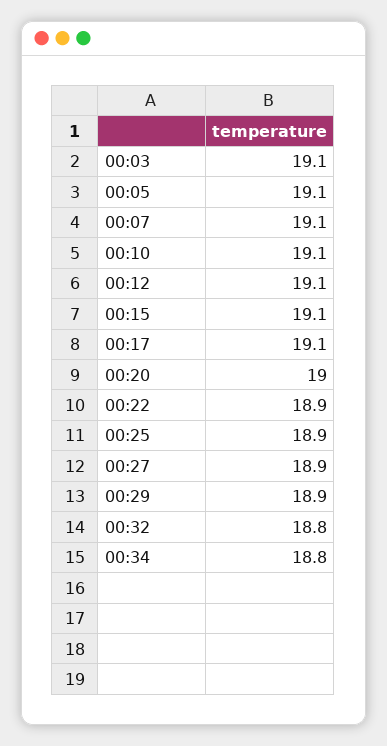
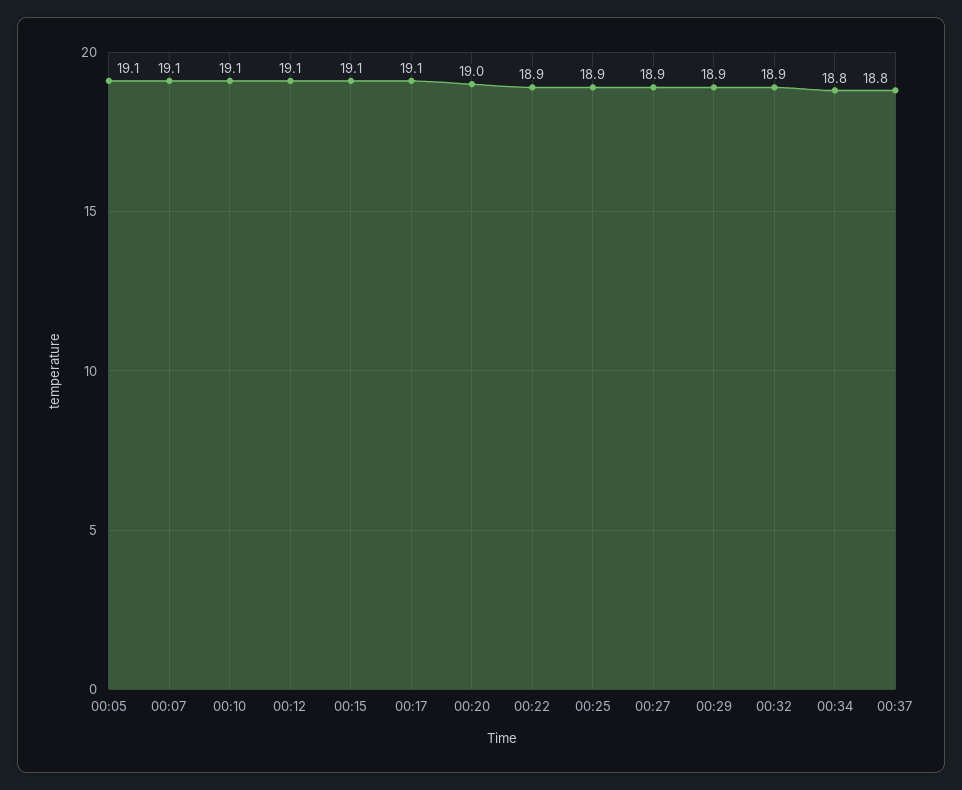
00:03: 19.1 -> none
00:32: 18.8 -> 18.9
00:37: none -> 18.8

